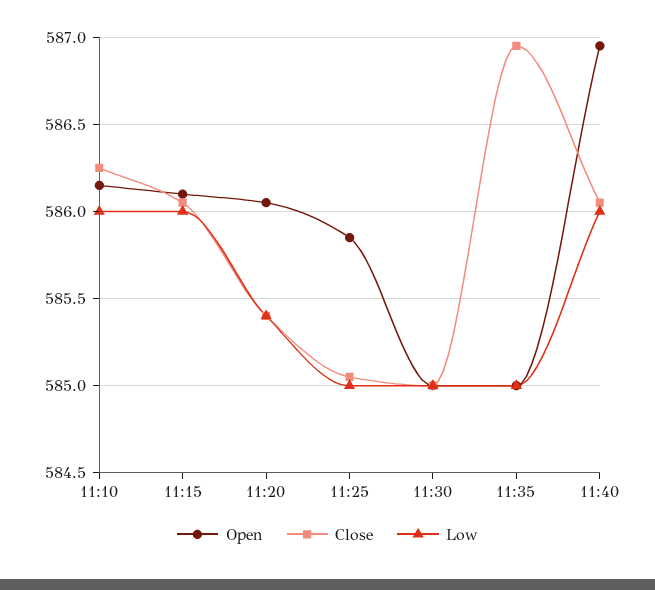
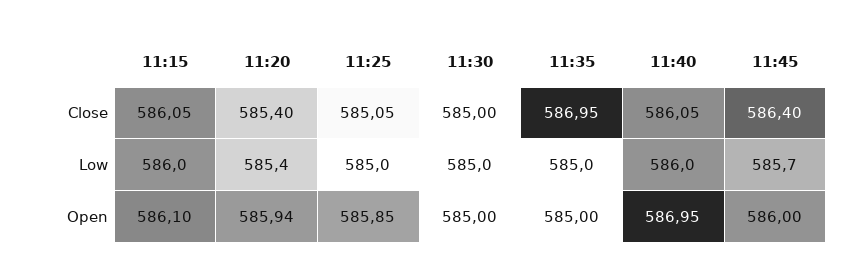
Open, 11:10: 586.15 -> none
Close, 11:10: 586.25 -> none
Low, 11:10: 586 -> none
Open, 11:20: 586.05 -> 585.94
Close, 11:45: none -> 586.4
Low, 11:45: none -> 585.7
Open, 11:45: none -> 586

